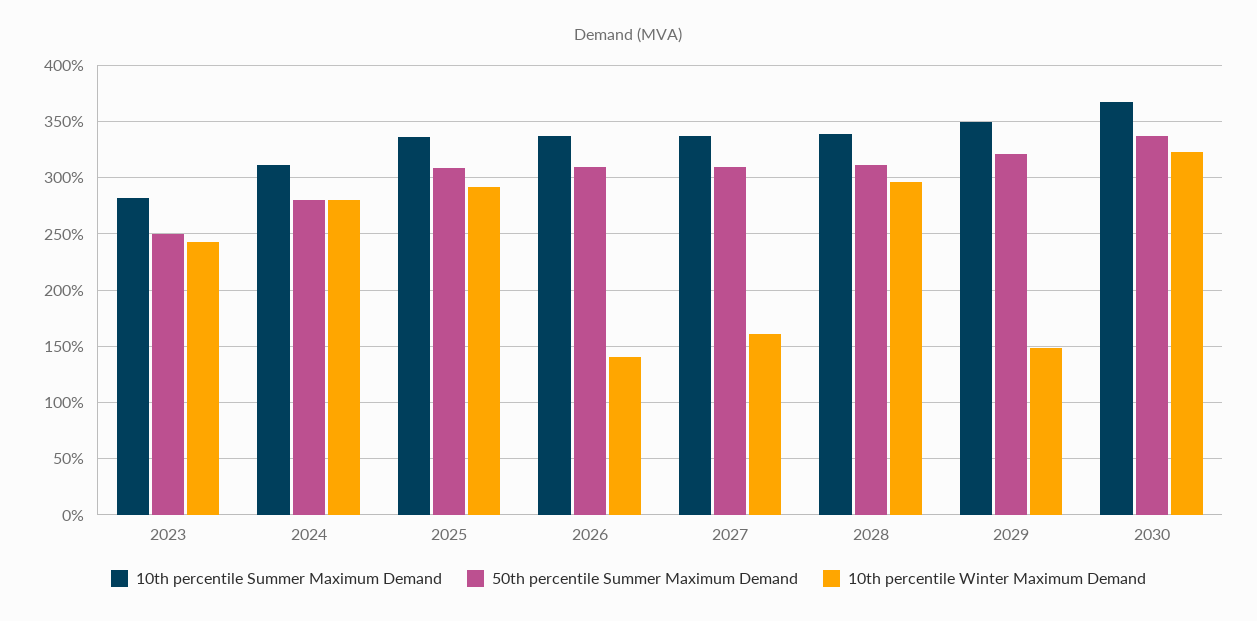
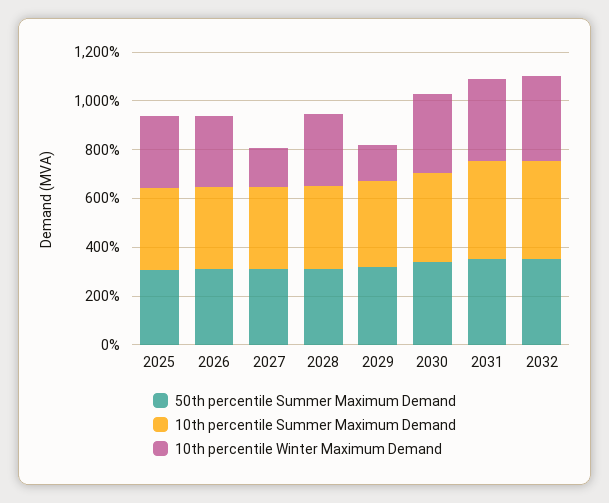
10th percentile Summer Maximum Demand, 2023: 280 -> none
50th percentile Summer Maximum Demand, 2023: 250 -> none
10th percentile Winter Maximum Demand, 2023: 240 -> none
10th percentile Summer Maximum Demand, 2024: 310 -> none
50th percentile Summer Maximum Demand, 2024: 280 -> none
10th percentile Winter Maximum Demand, 2024: 280 -> none
10th percentile Winter Maximum Demand, 2026: 140 -> 300
50th percentile Summer Maximum Demand, 2031: none -> 350
10th percentile Summer Maximum Demand, 2031: none -> 400
10th percentile Winter Maximum Demand, 2031: none -> 350
50th percentile Summer Maximum Demand, 2032: none -> 350
10th percentile Summer Maximum Demand, 2032: none -> 400
10th percentile Winter Maximum Demand, 2032: none -> 350

